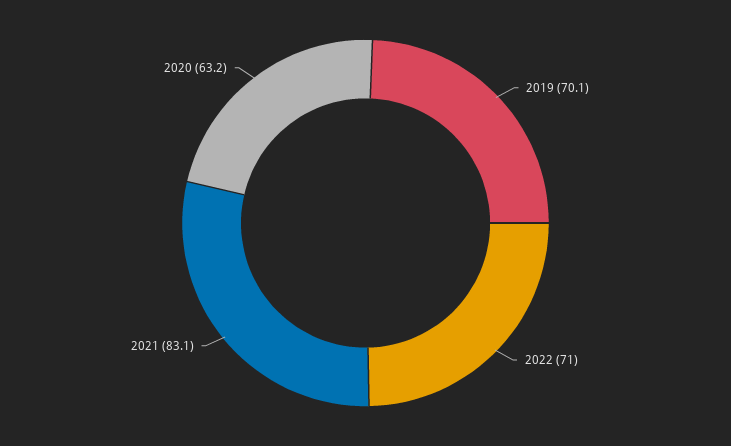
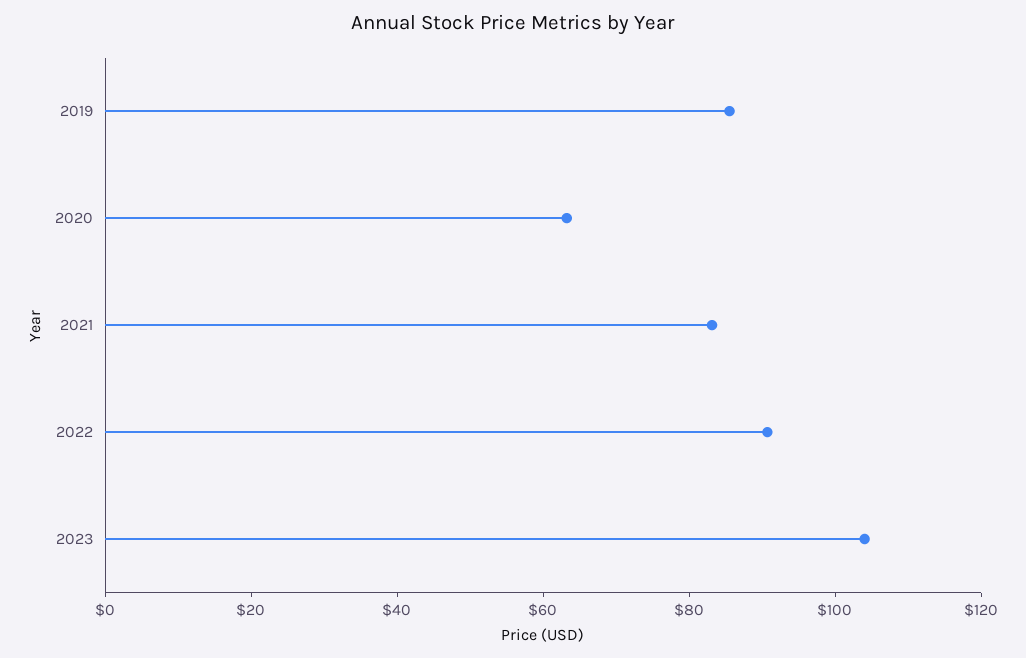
2019: 70.1 -> 85
2022: 71 -> 90
2023: none -> 105

